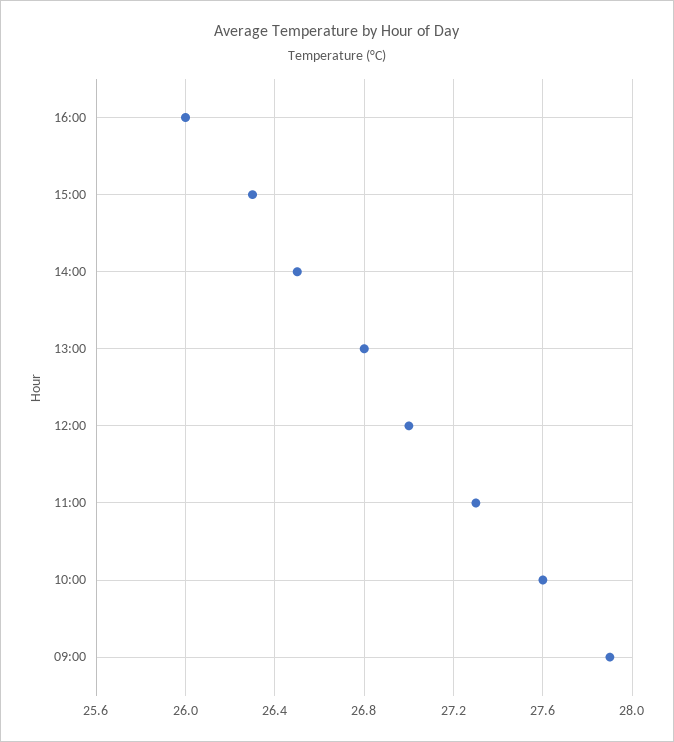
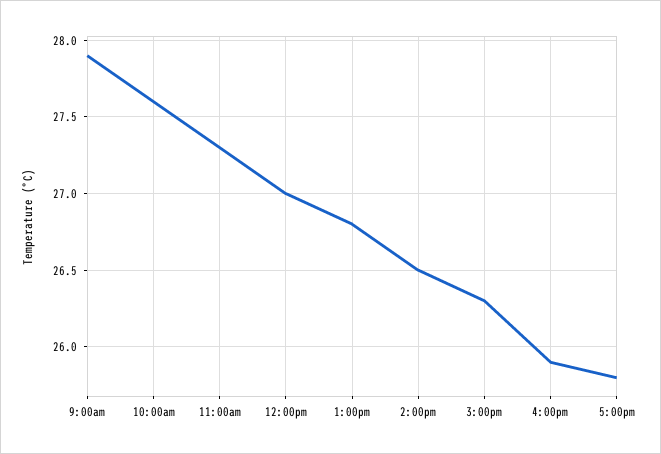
16:00: 26 -> 25.9
5:00pm: none -> 25.8

